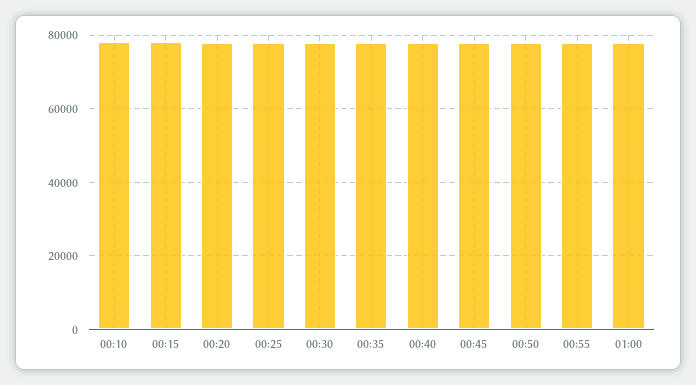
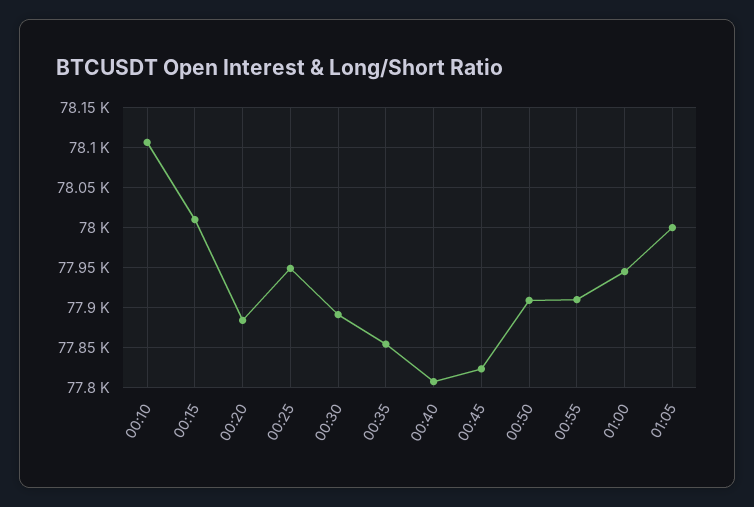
01:05: none -> 78000

